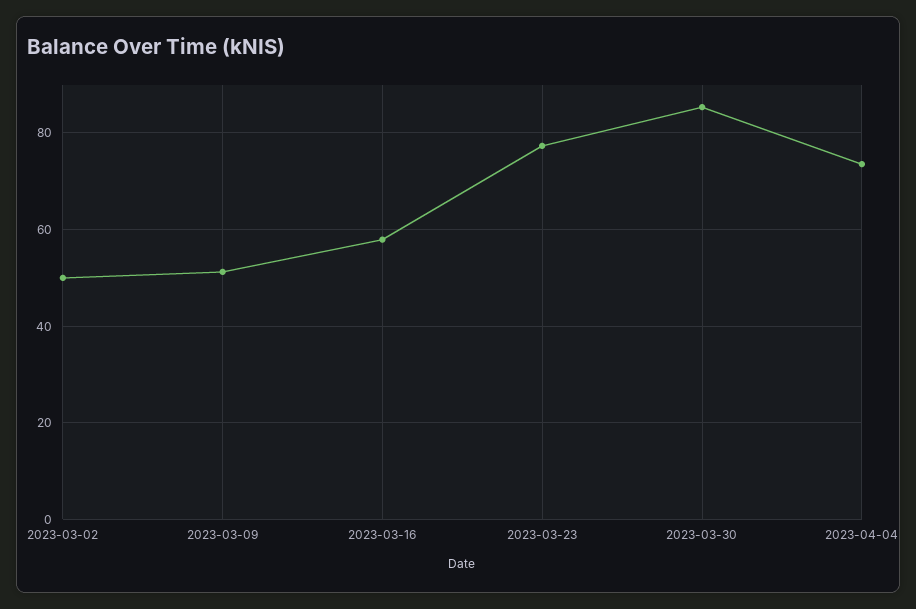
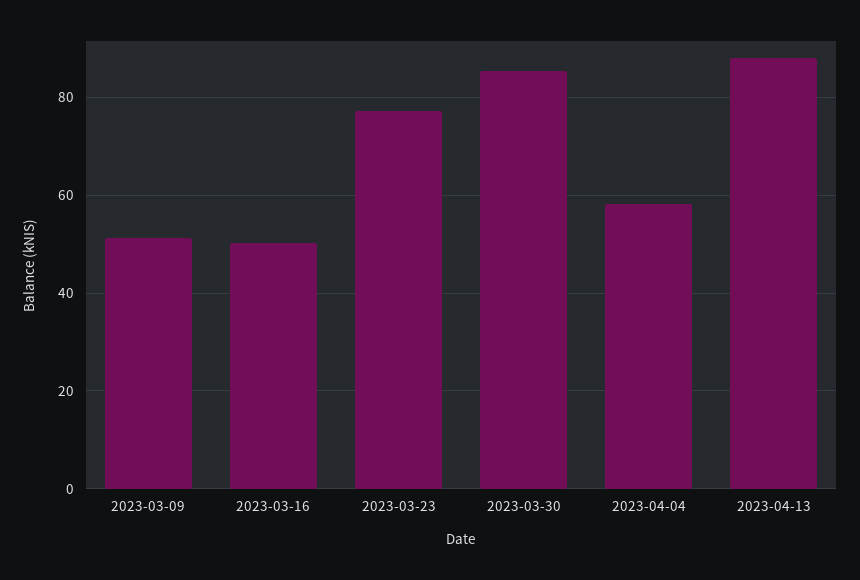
2023-03-02: 50 -> none
2023-03-16: 58 -> 50
2023-04-04: 74 -> 58
2023-04-13: none -> 88

